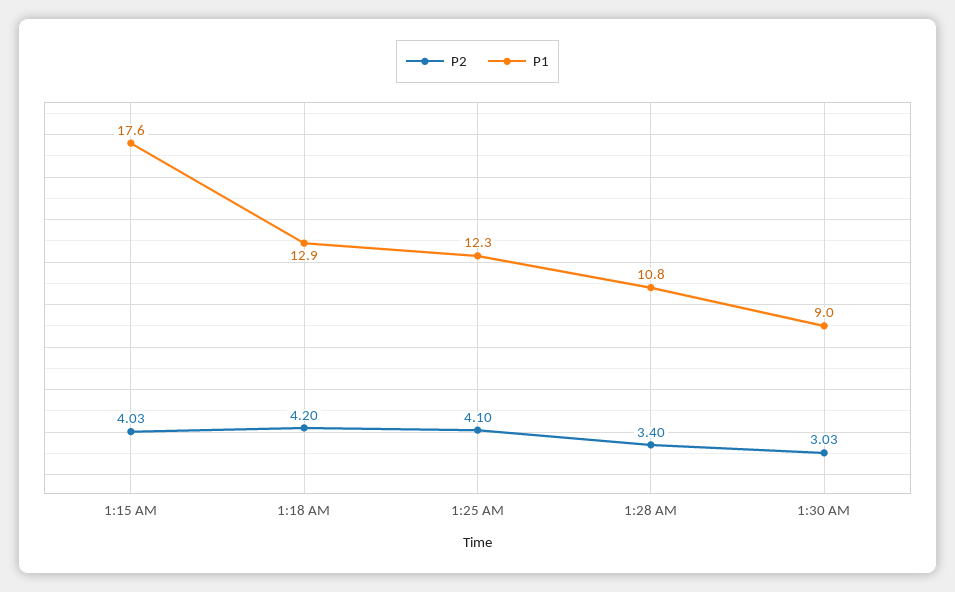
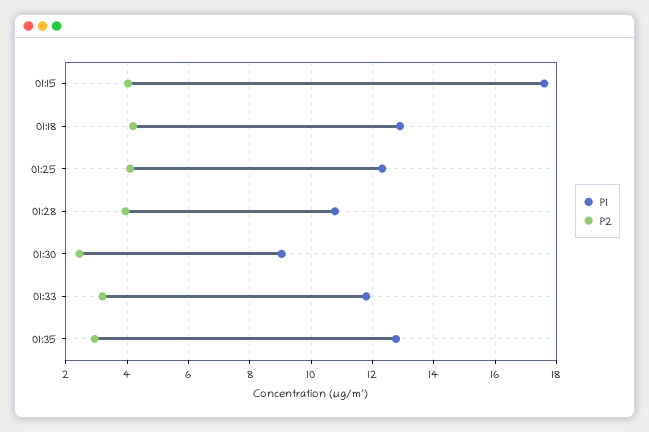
P2, 1:28 AM: 3.4 -> 4
P2, 1:30 AM: 3.03 -> 2.4
P1, 01:33: none -> 11.8
P2, 01:33: none -> 3.2
P1, 01:35: none -> 12.8
P2, 01:35: none -> 3

